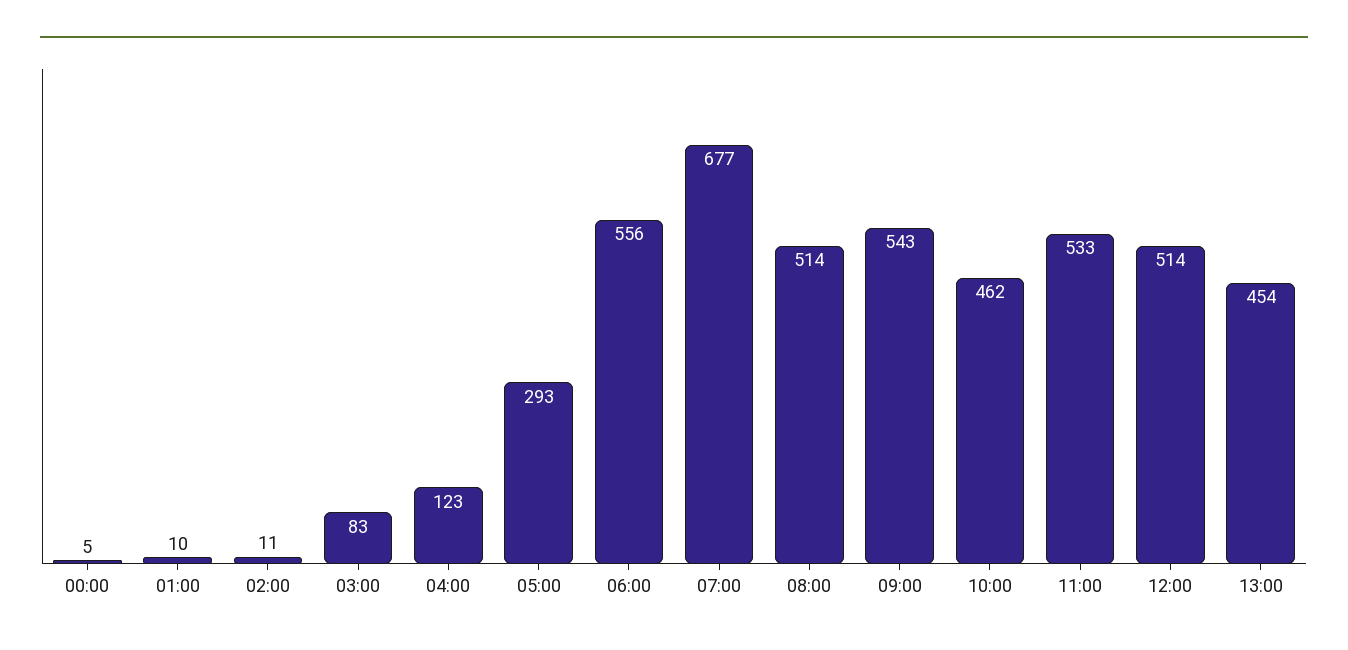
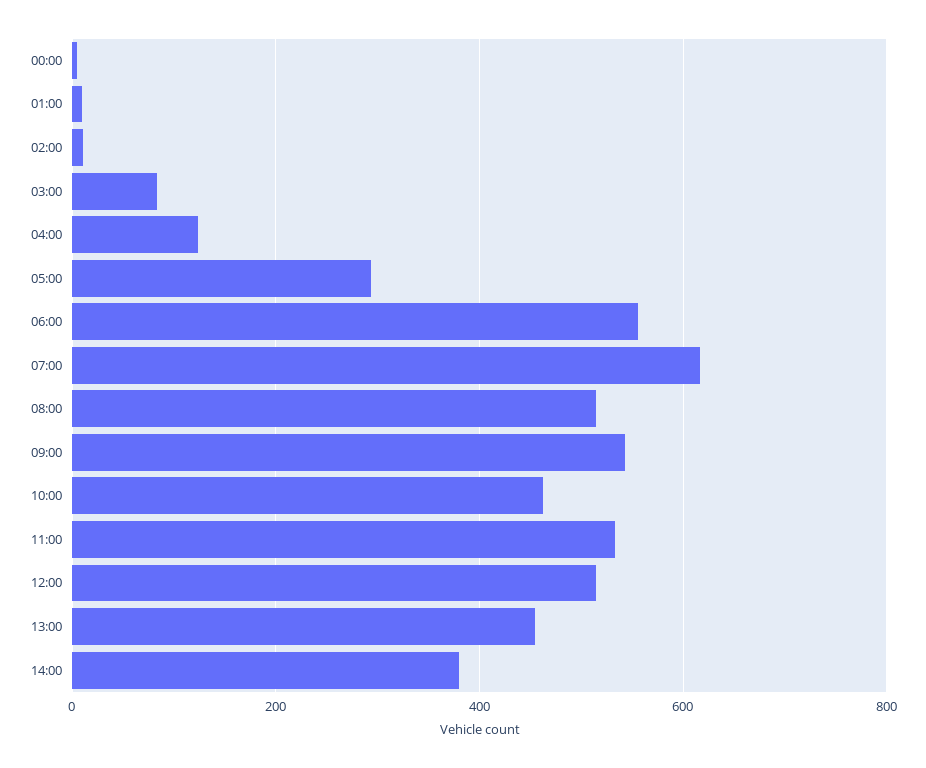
07:00: 677 -> 620
14:00: none -> 380

